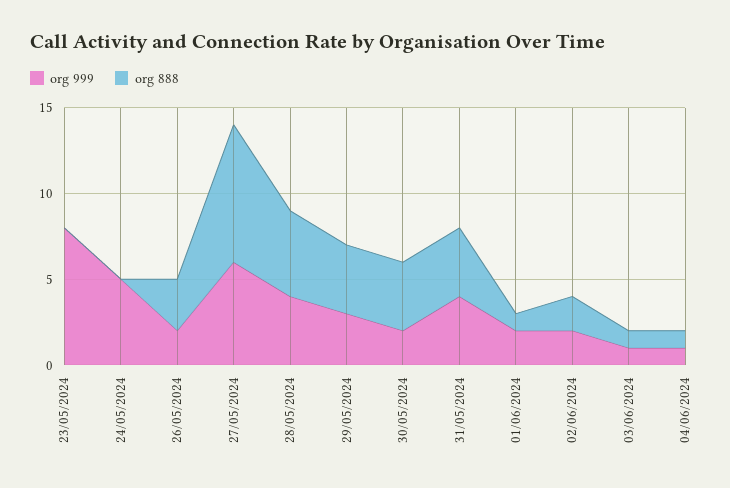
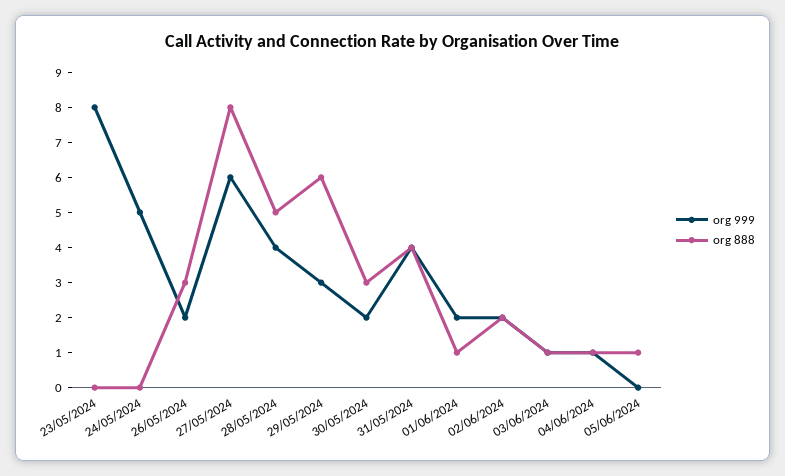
org 888, 29/05/2024: 4 -> 6
org 888, 30/05/2024: 4 -> 3
org 999, 05/06/2024: none -> 0
org 888, 05/06/2024: none -> 1

